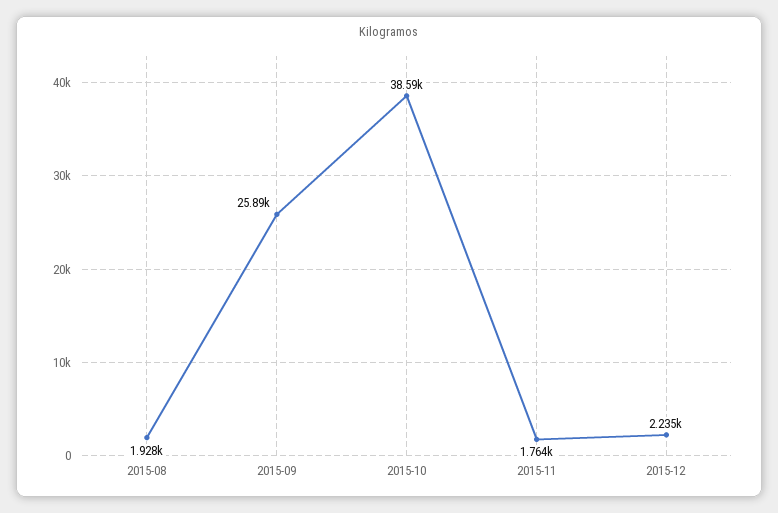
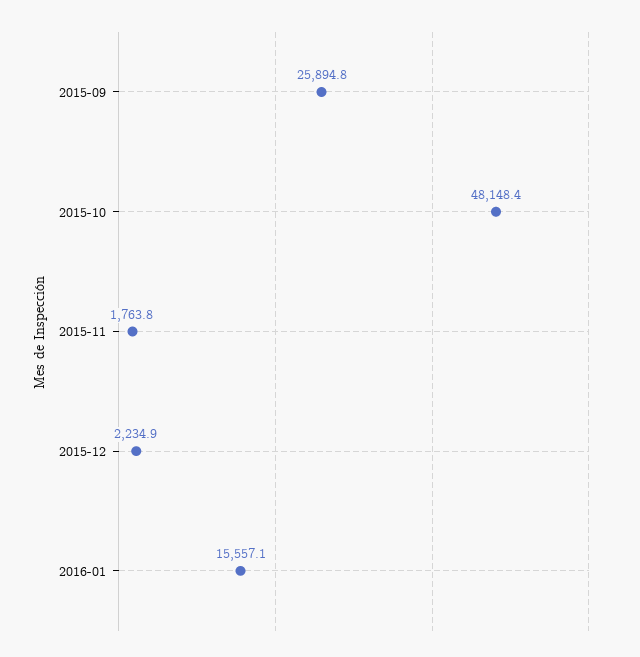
2015-08: 1928 -> none
2015-10: 38590 -> 48148.4
2016-01: none -> 15557.1

